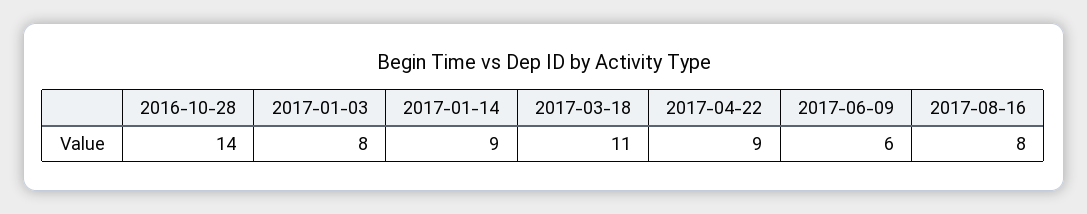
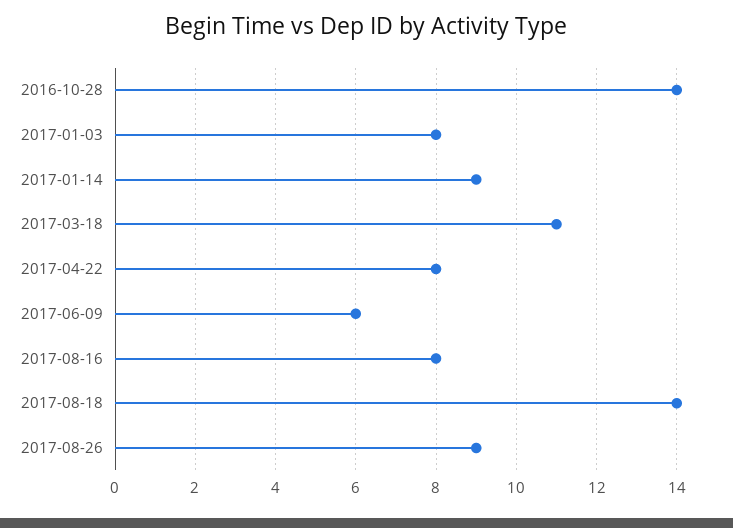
2017-04-22: 9 -> 8
2017-08-18: none -> 14
2017-08-26: none -> 9

